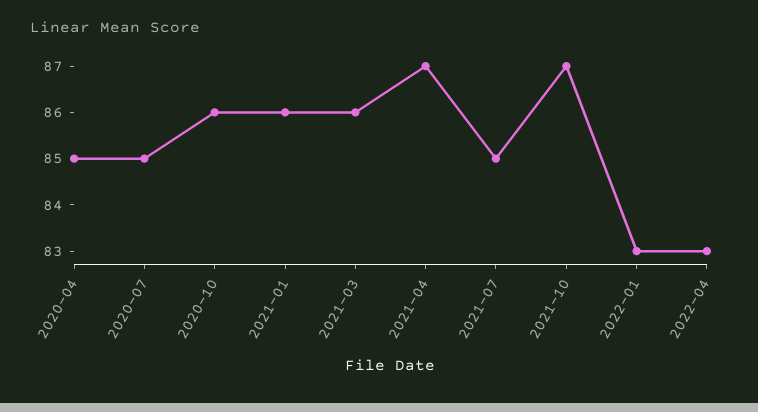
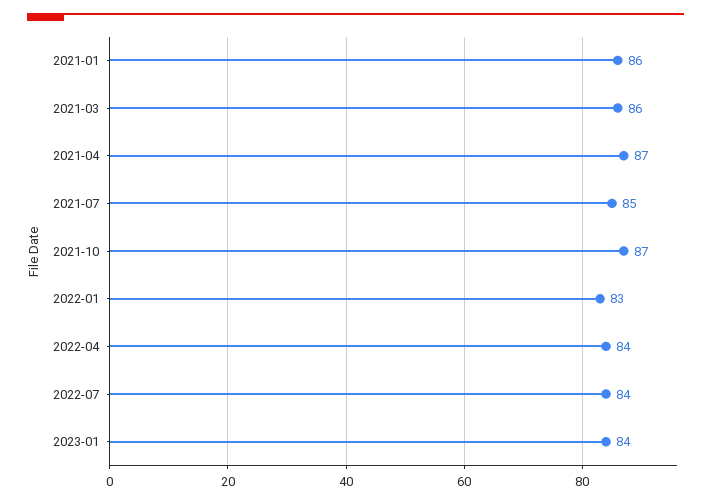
2020-04: 85 -> none
2020-07: 85 -> none
2020-10: 86 -> none
2022-04: 83 -> 84
2022-07: none -> 84
2023-01: none -> 84

